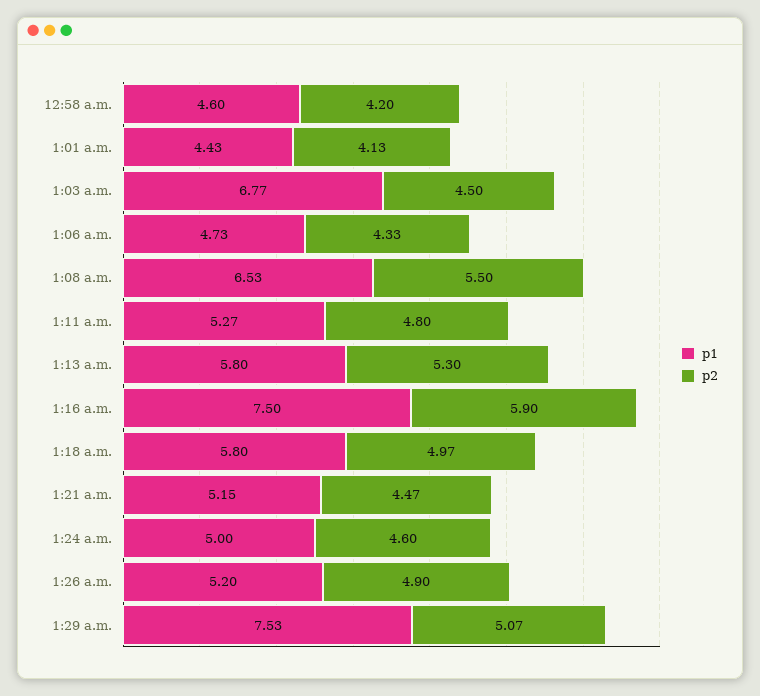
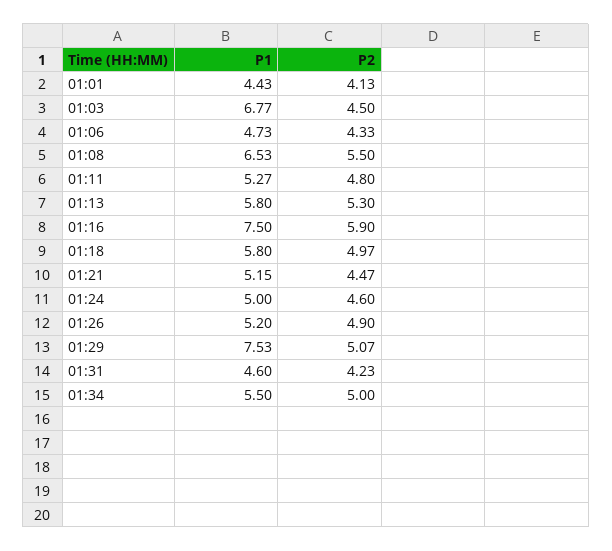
p1, 12:58 a.m.: 4.6 -> none
p2, 12:58 a.m.: 4.2 -> none
p1, 01:31: none -> 4.6
p2, 01:31: none -> 4.23
p1, 01:34: none -> 5.5
p2, 01:34: none -> 5

